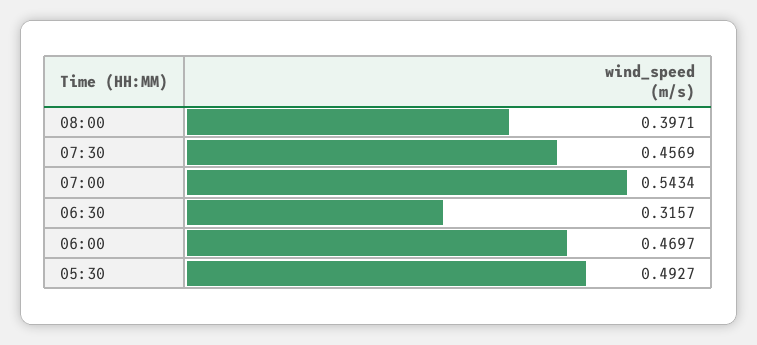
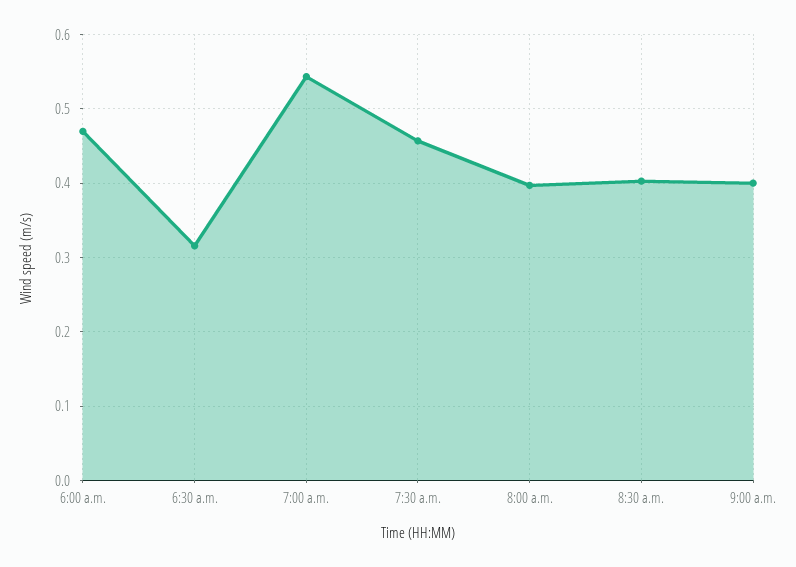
05:30: 0.4927 -> none
8:30 a.m.: none -> 0.4
9:00 a.m.: none -> 0.4

